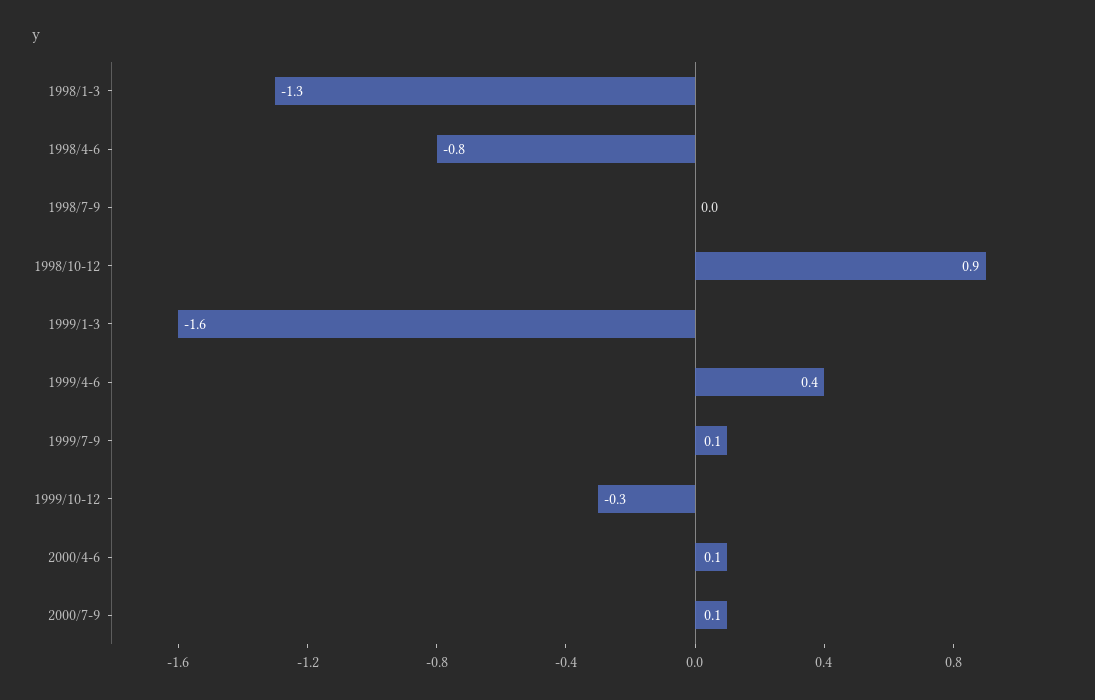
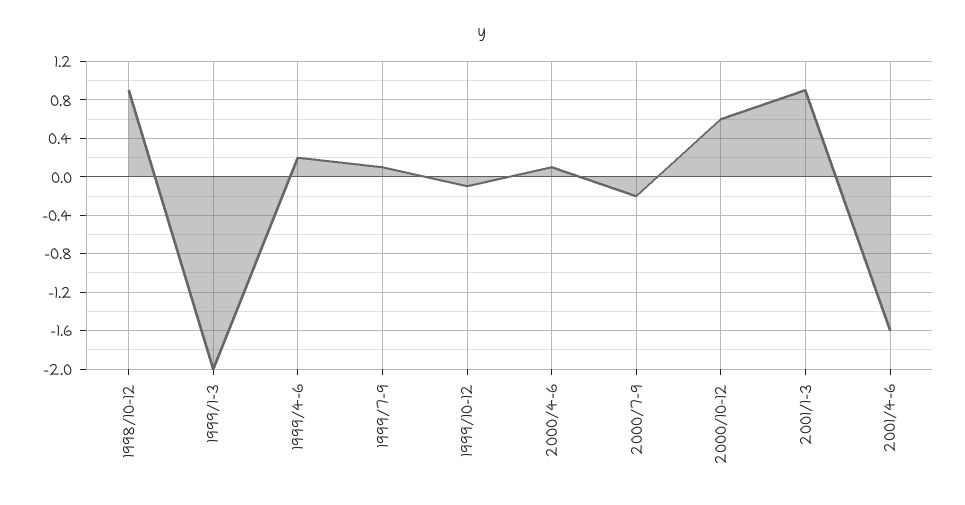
1998/1-3: -1.3 -> none
1998/4-6: -0.8 -> none
1998/7-9: 0 -> none
1999/1-3: -1.6 -> -2
1999/4-6: 0.4 -> 0.2
1999/10-12: -0.3 -> -0.1
2000/7-9: 0.1 -> -0.2
2000/10-12: none -> 0.6
2001/1-3: none -> 0.9
2001/4-6: none -> -1.6

